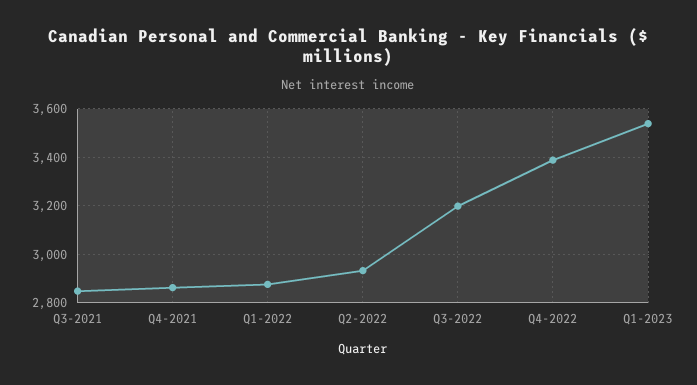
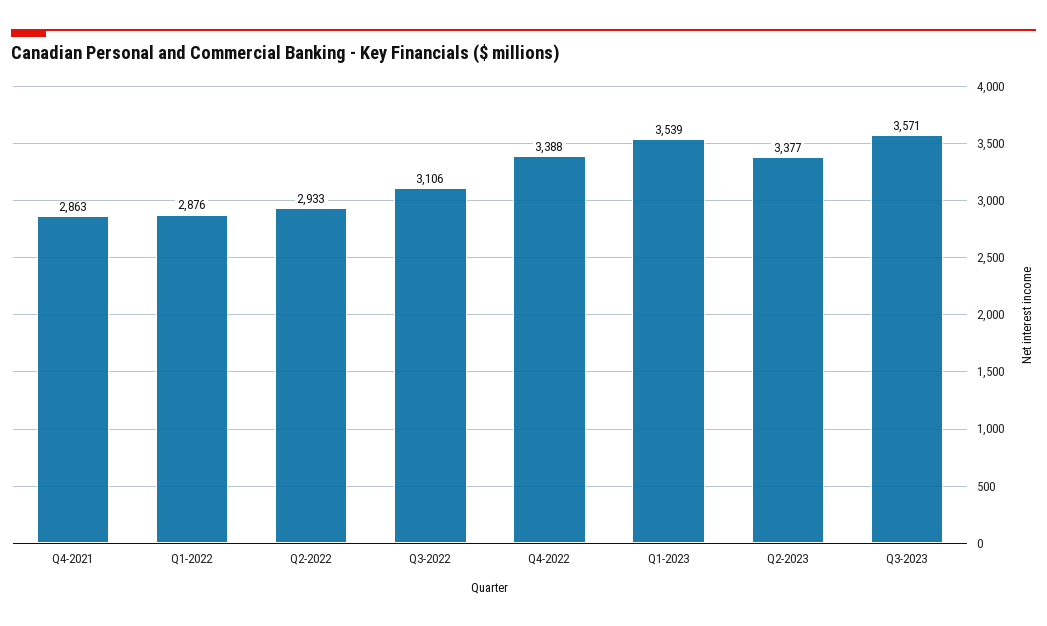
Q3-2021: 2850 -> none
Q3-2022: 3200 -> 3106
Q2-2023: none -> 3377
Q3-2023: none -> 3571

